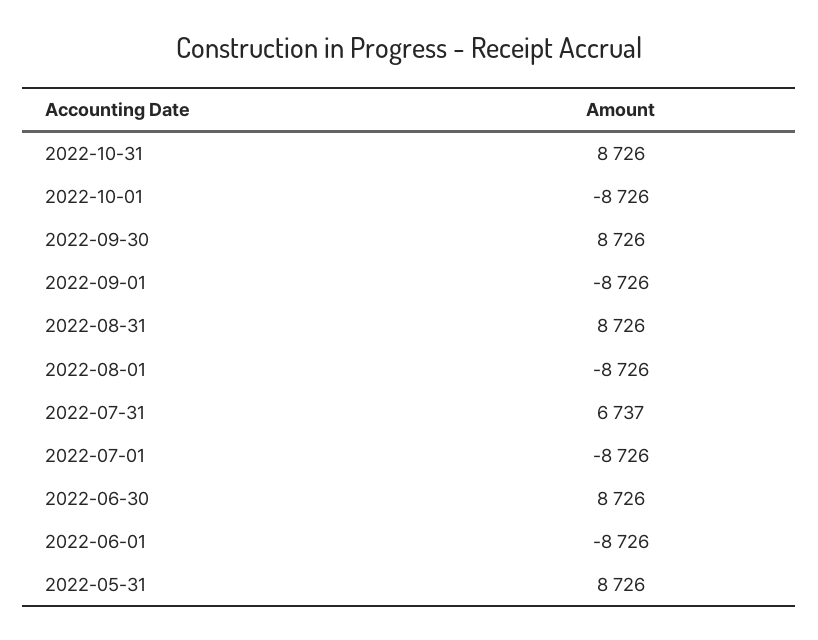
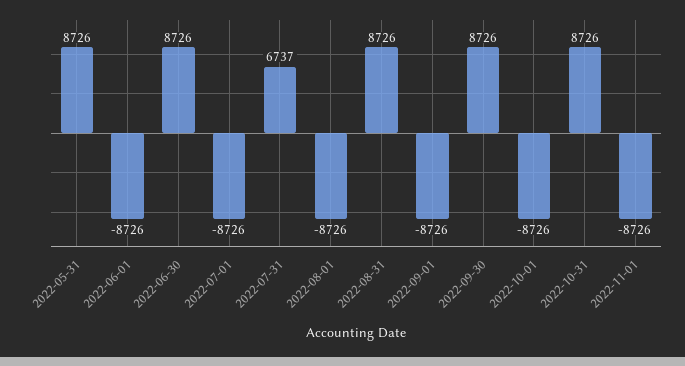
2022-11-01: none -> -8726

